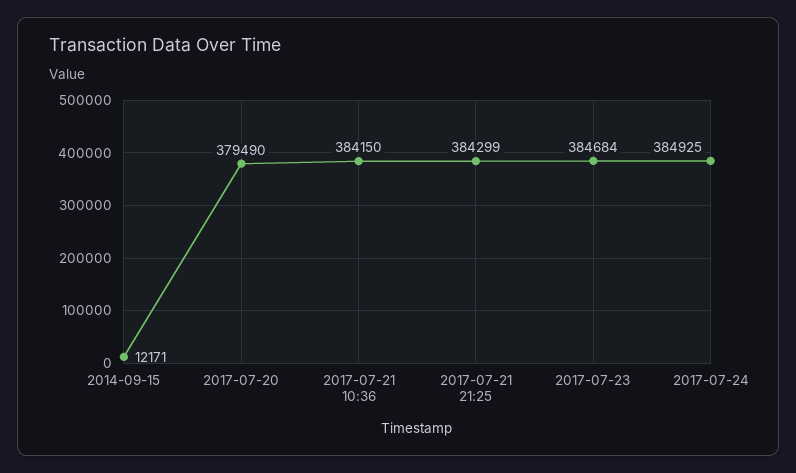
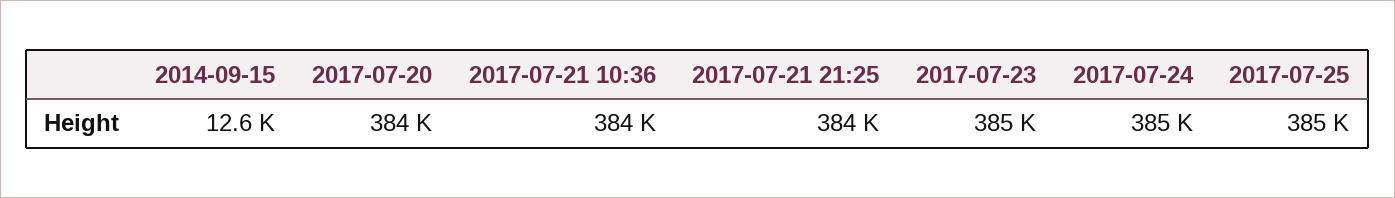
2014-09-15: 12171 -> 12600
2017-07-20: 379490 -> 384000
2017-07-25: none -> 385000

